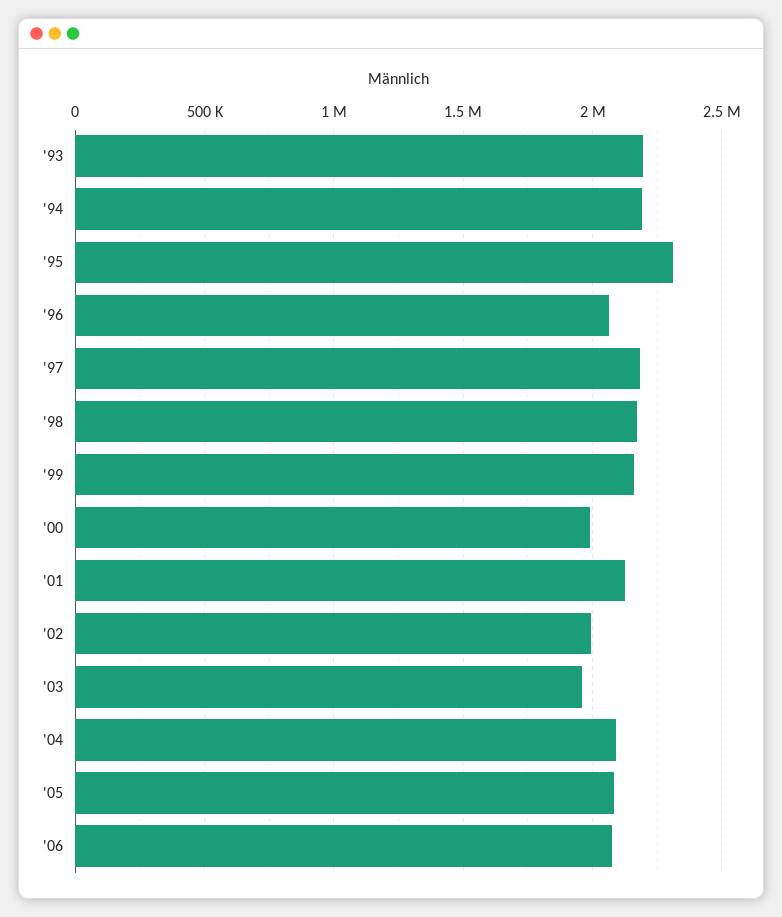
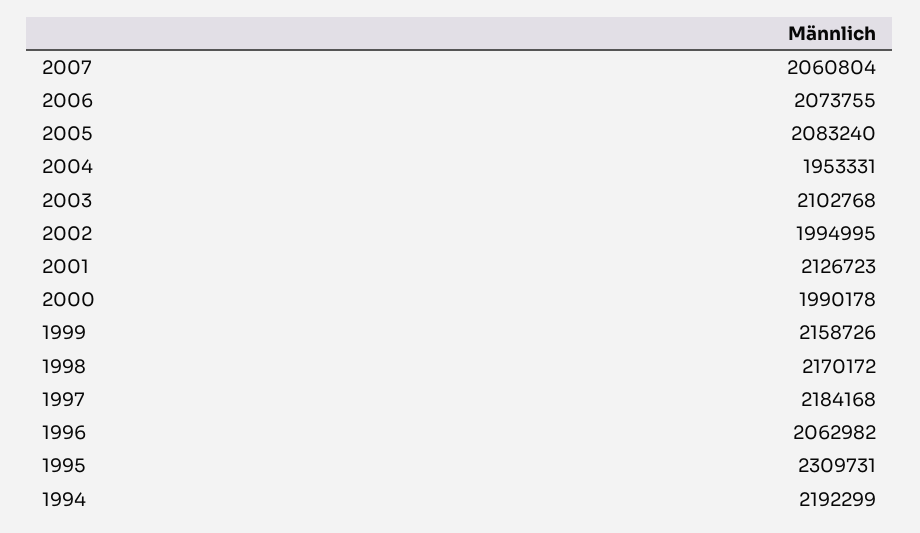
'93: 2200000 -> none
'03: 1950000 -> 2102768
'04: 2100000 -> 1953331
2007: none -> 2060804

